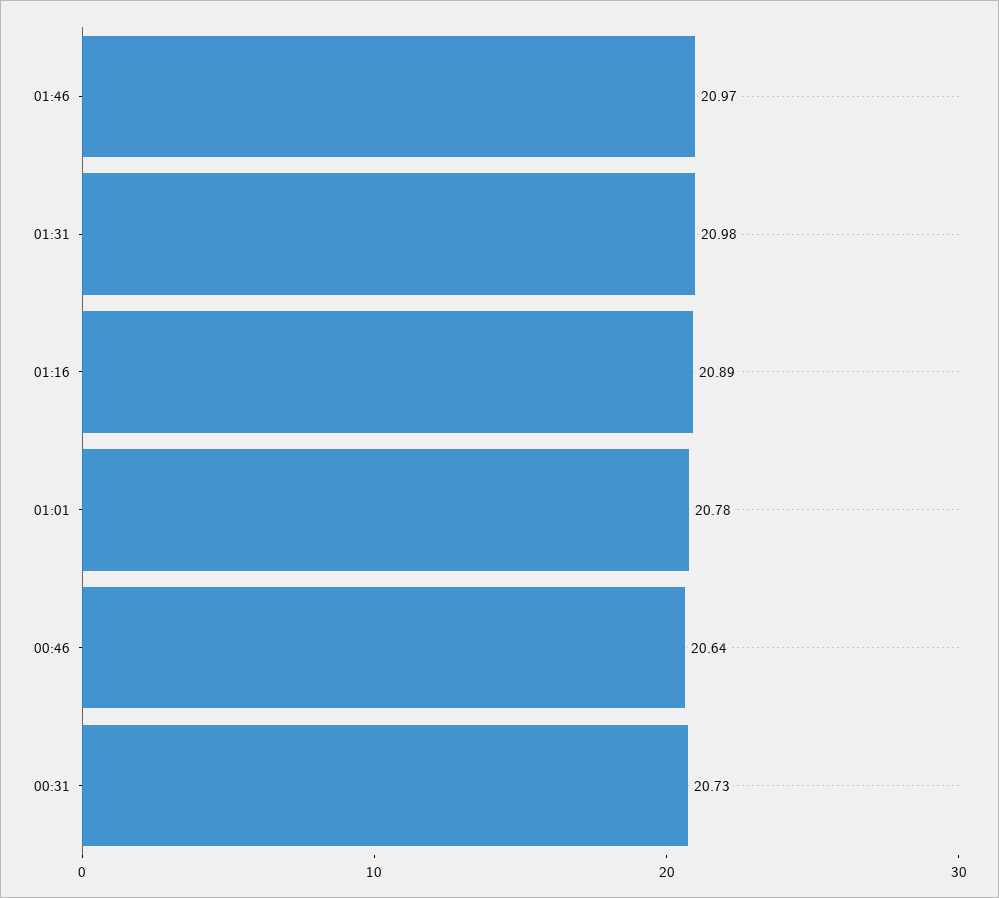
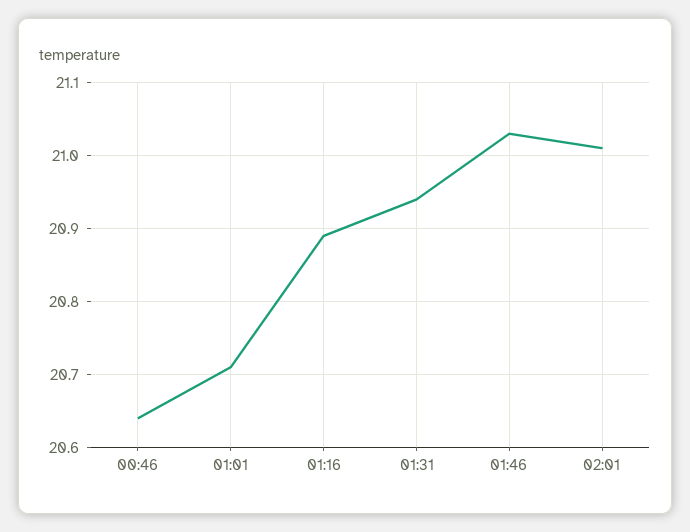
01:46: 20.97 -> 21.03
01:31: 20.98 -> 20.94
01:01: 20.78 -> 20.71
00:31: 20.73 -> none
02:01: none -> 21.01

